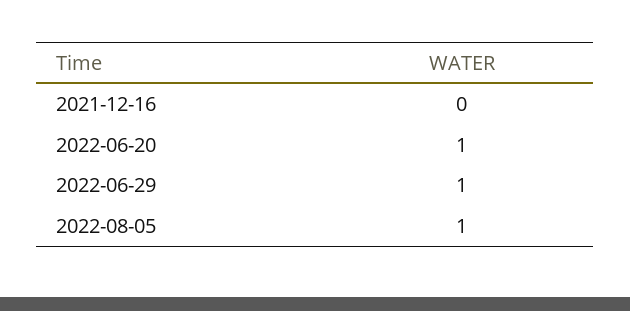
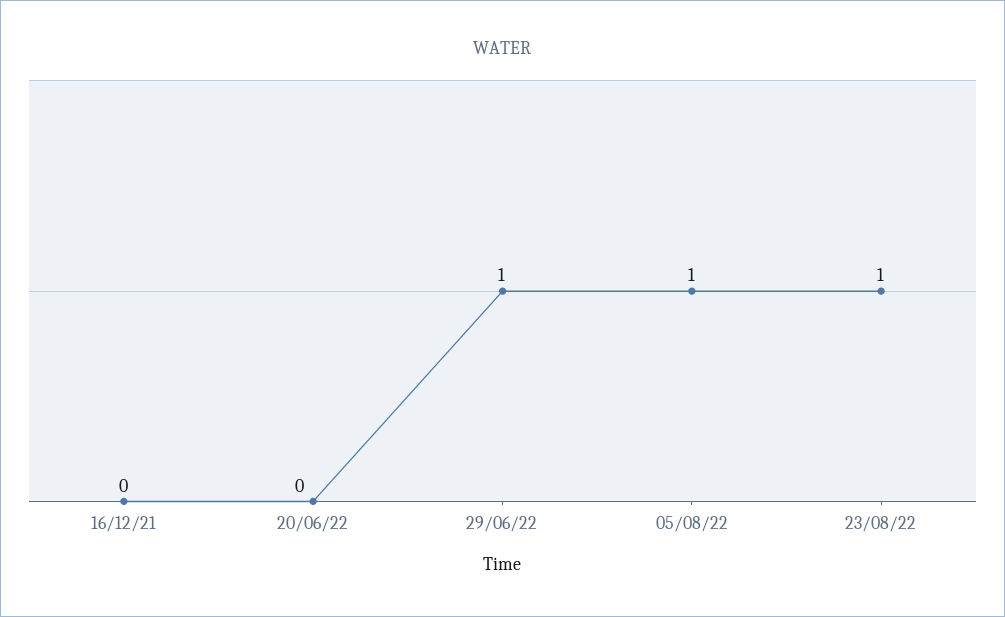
2022-06-20: 1 -> 0
23/08/22: none -> 1

